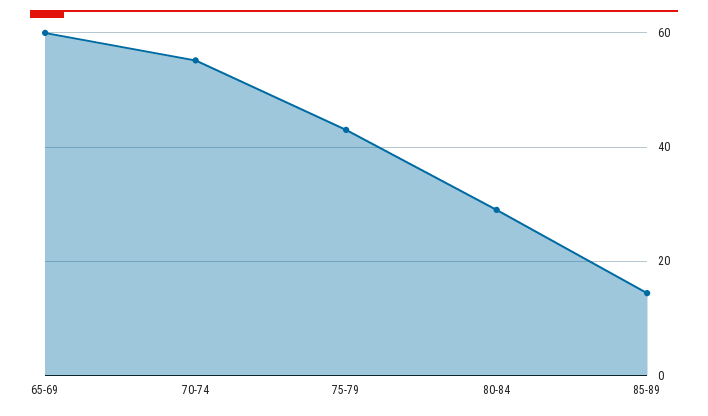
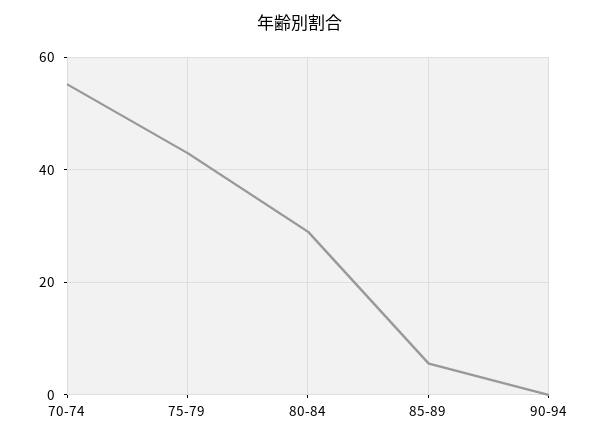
65-69: 60 -> none
85-89: 14 -> 6
90-94: none -> 0

